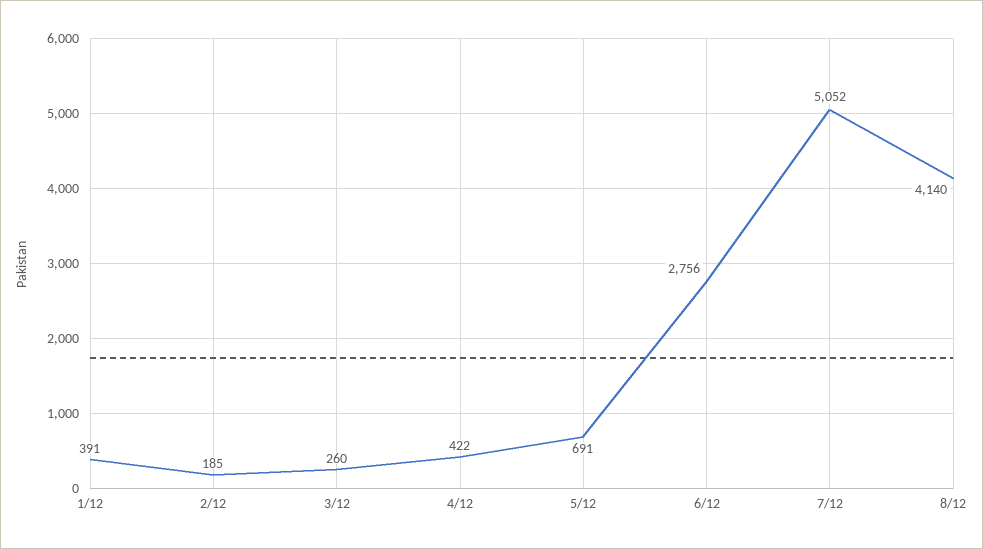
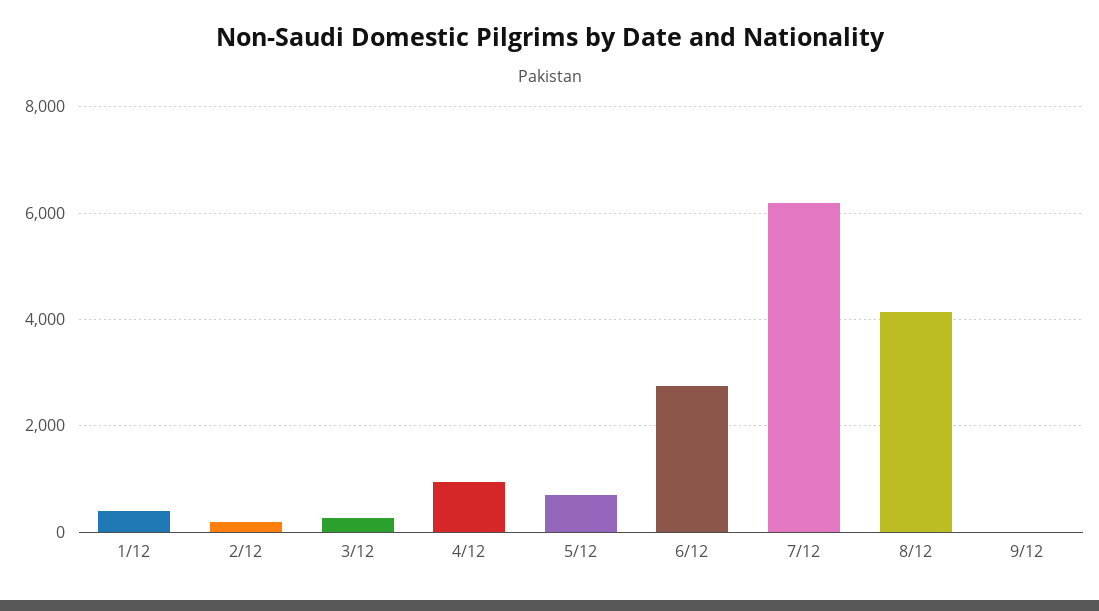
4/12: 422 -> 1000
7/12: 5052 -> 6200
9/12: none -> 0

